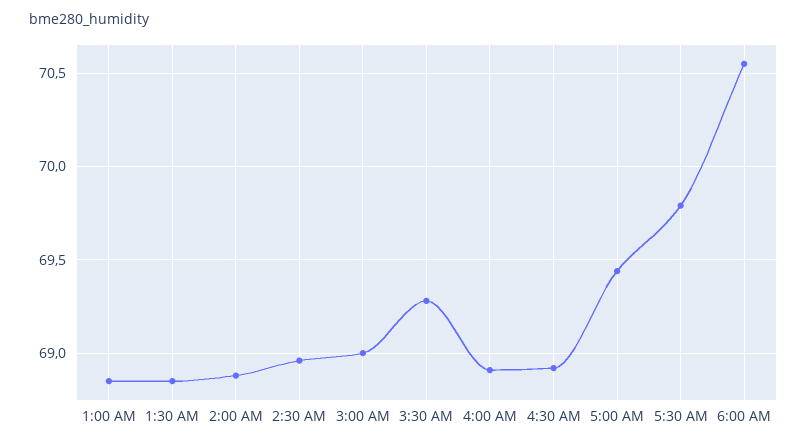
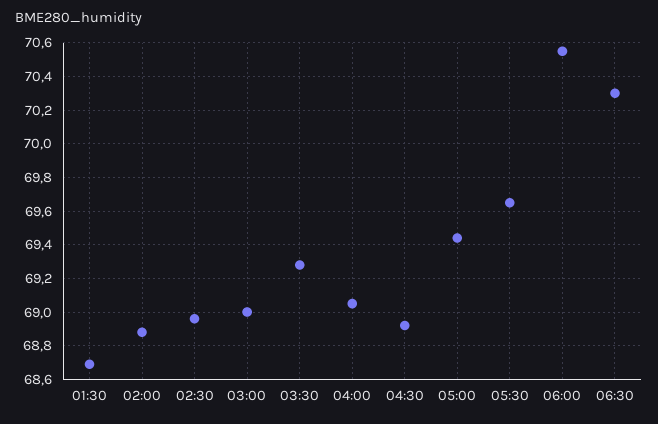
1:00 AM: 68.85 -> none
1:30 AM: 68.85 -> 68.7
4:00 AM: 68.9 -> 69.05
5:30 AM: 69.8 -> 69.65
06:30: none -> 70.3

